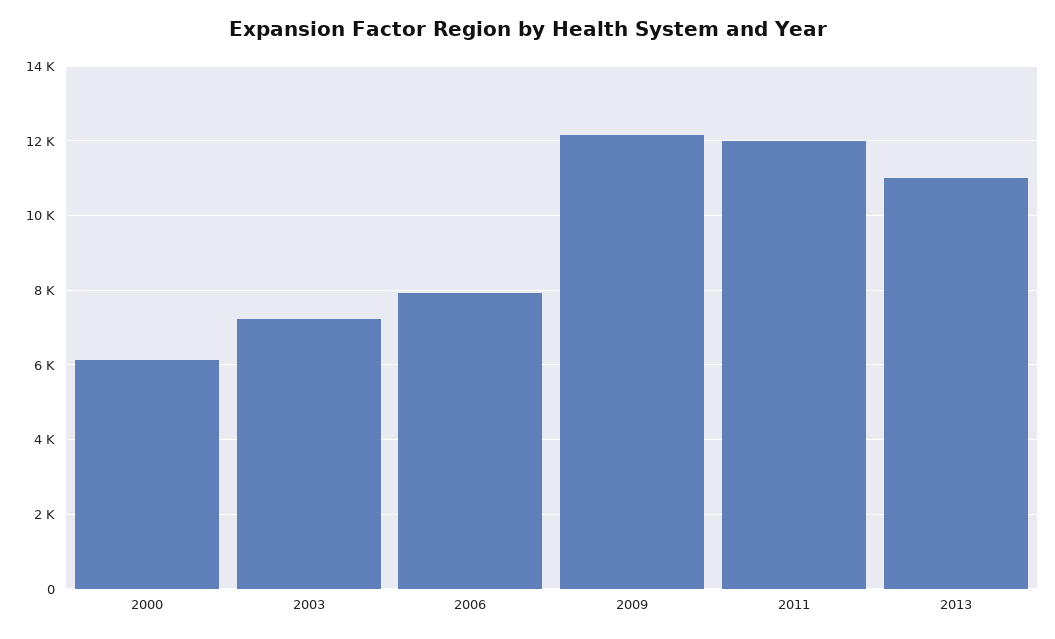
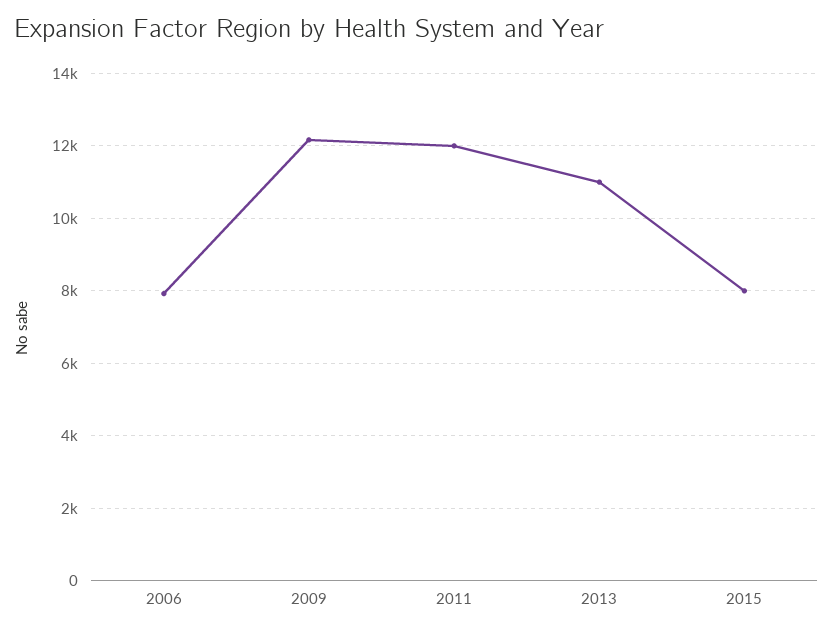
2000: 6200 -> none
2003: 7200 -> none
2015: none -> 8000

